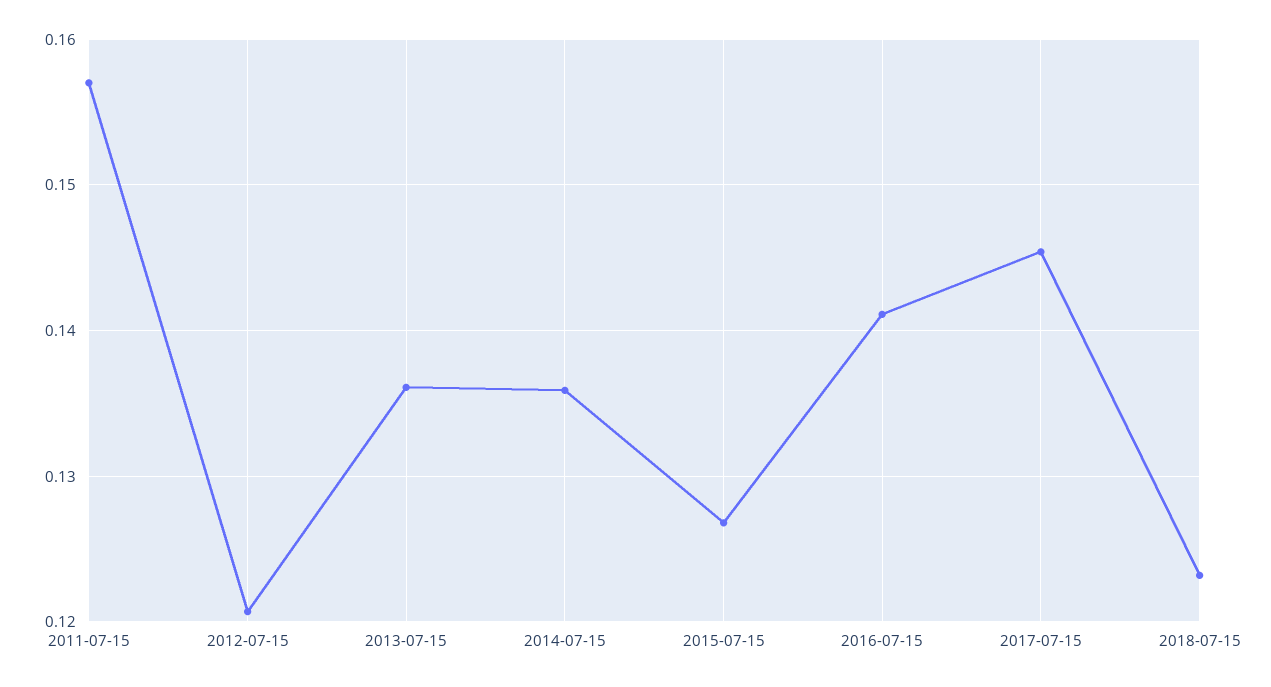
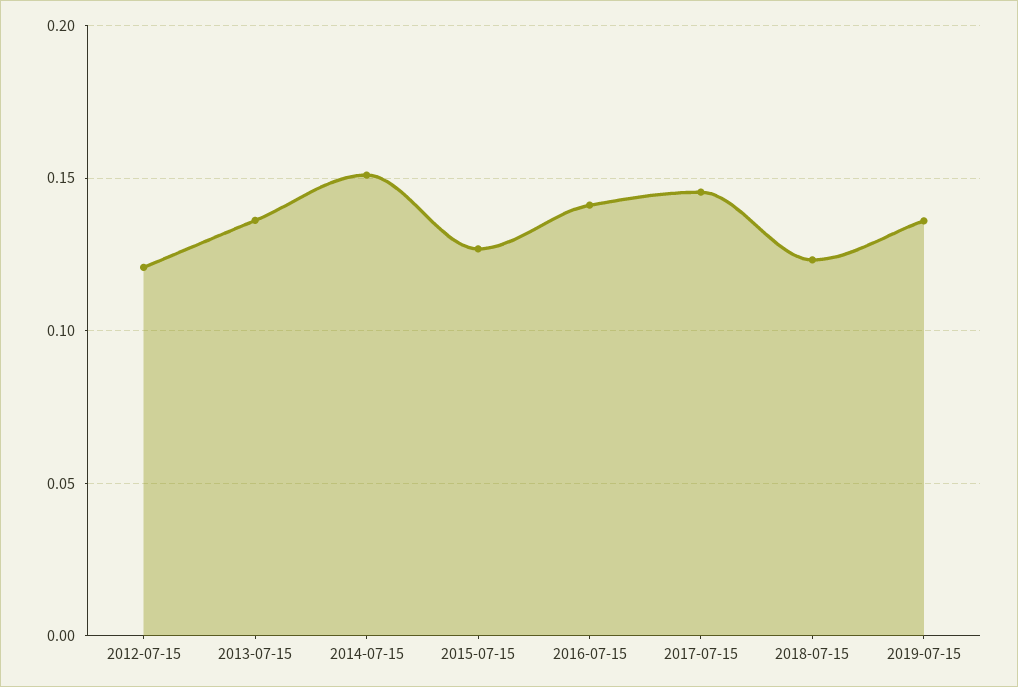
2011-07-15: 0.157 -> none
2014-07-15: 0.136 -> 0.15
2019-07-15: none -> 0.135

